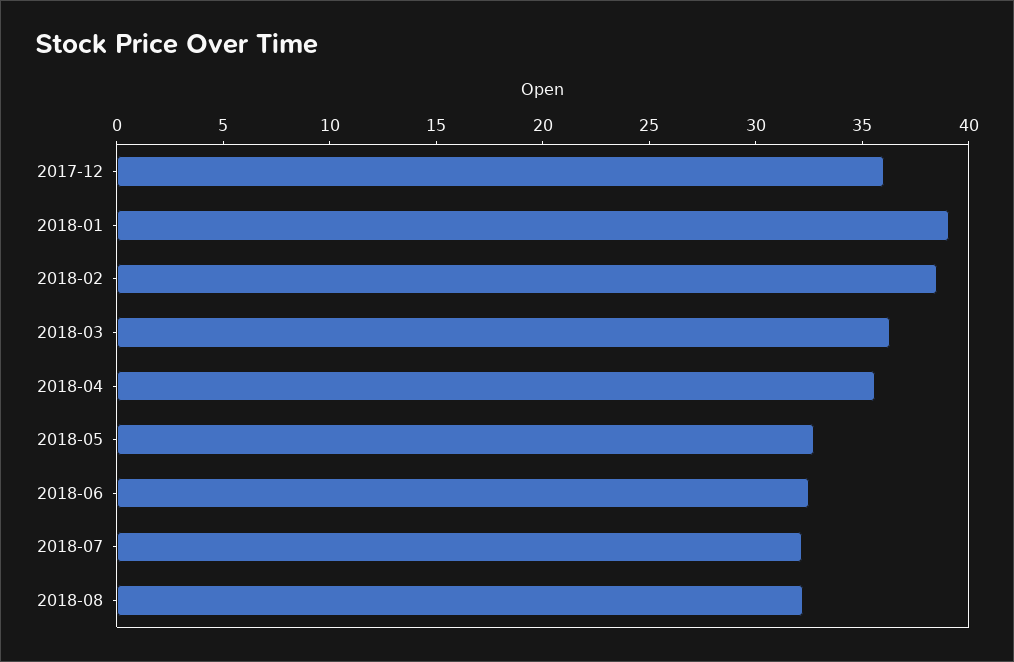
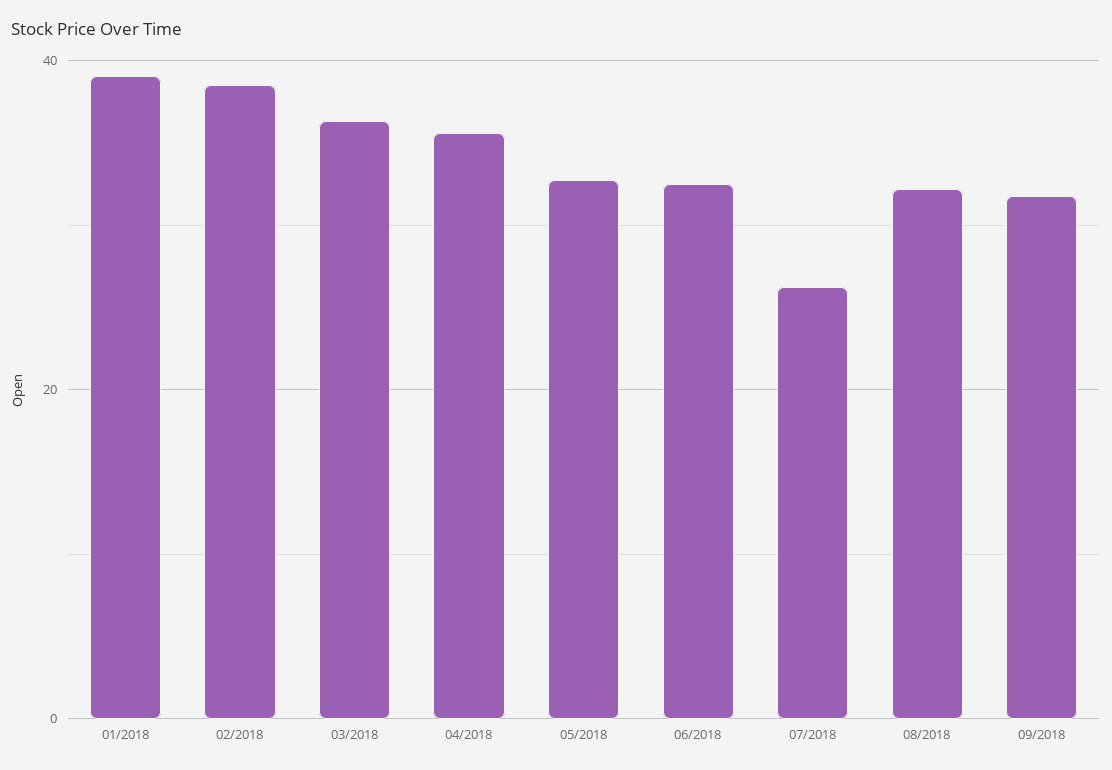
2017-12: 36 -> none
2018-07: 32 -> 26
09/2018: none -> 32

